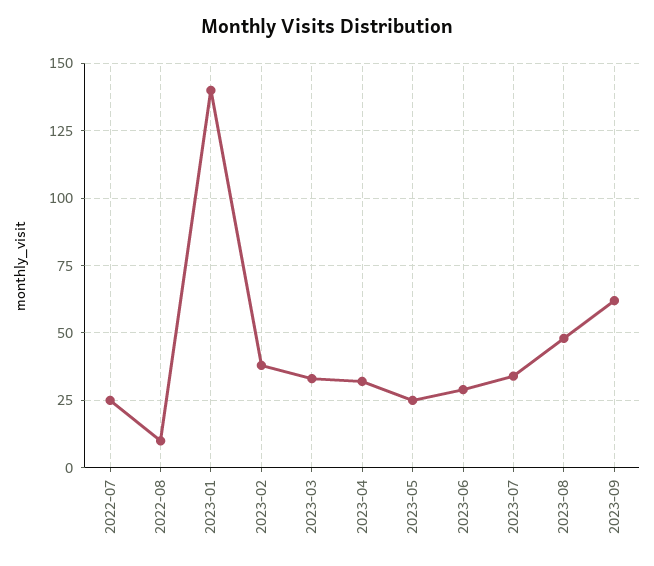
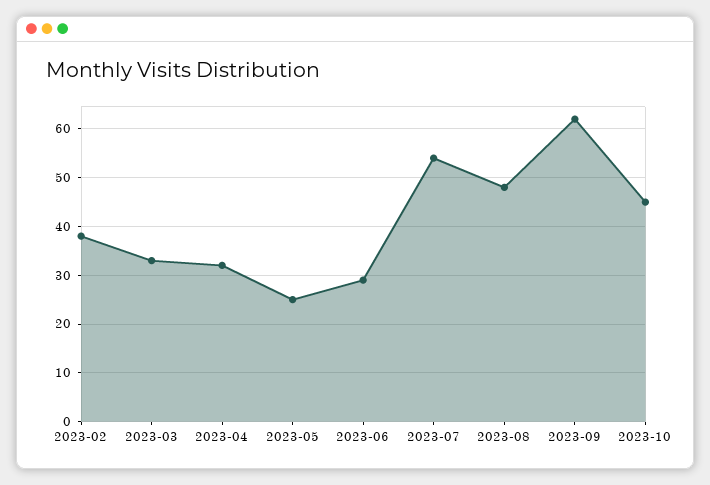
2022-07: 25 -> none
2022-08: 10 -> none
2023-01: 140 -> none
2023-07: 35 -> 55
2023-10: none -> 45

